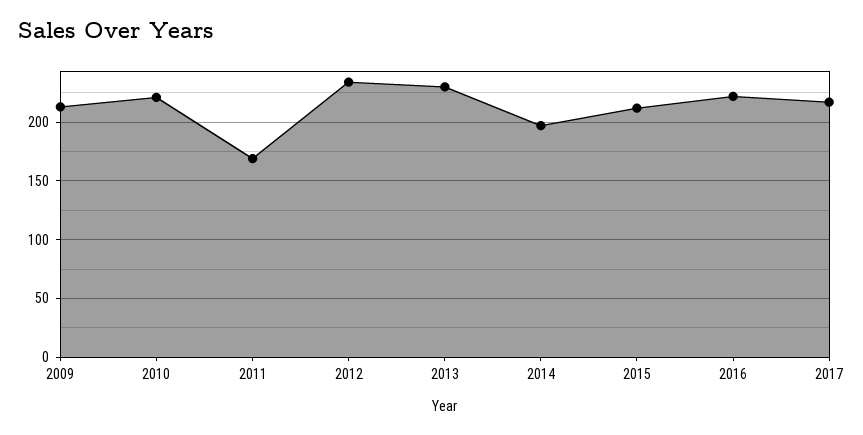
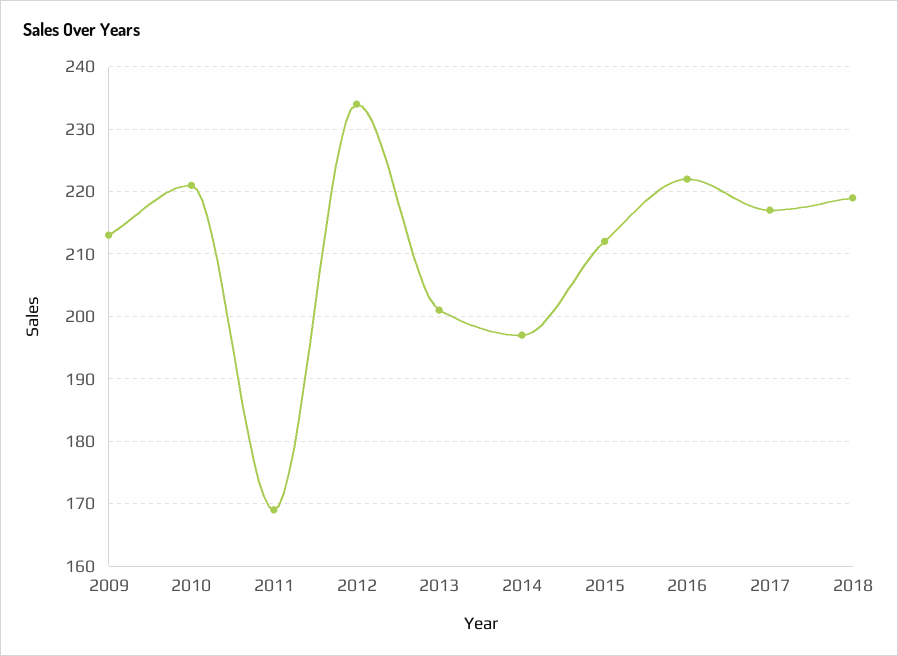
2013: 230 -> 201
2018: none -> 219

